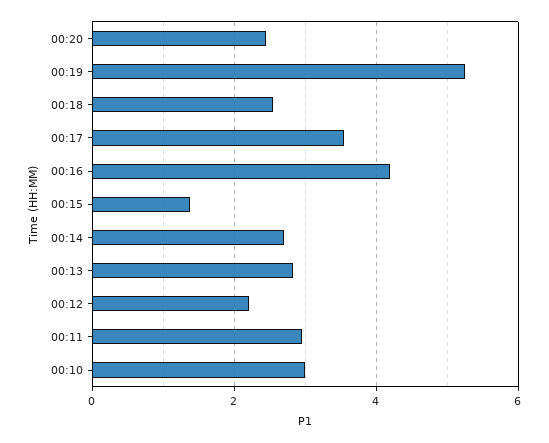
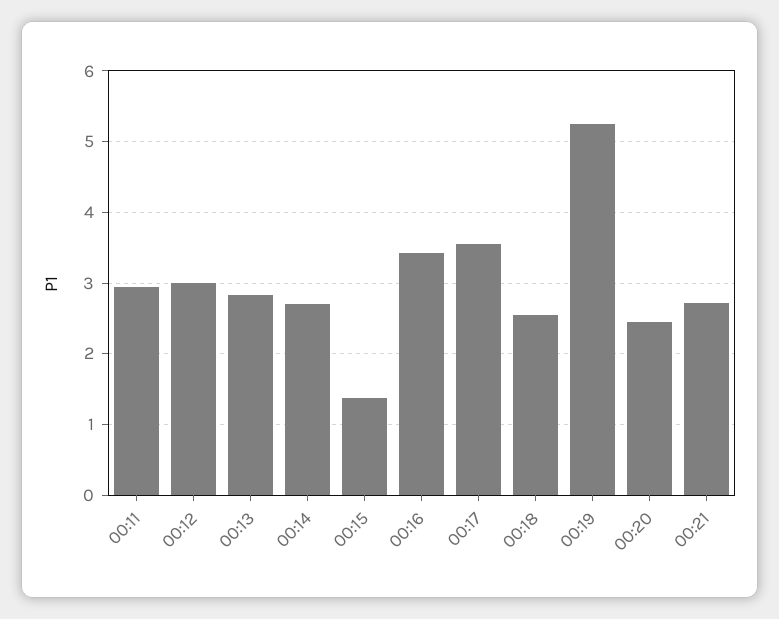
00:16: 4.2 -> 3.4
00:12: 2.2 -> 3
00:10: 3 -> none
00:21: none -> 2.7

